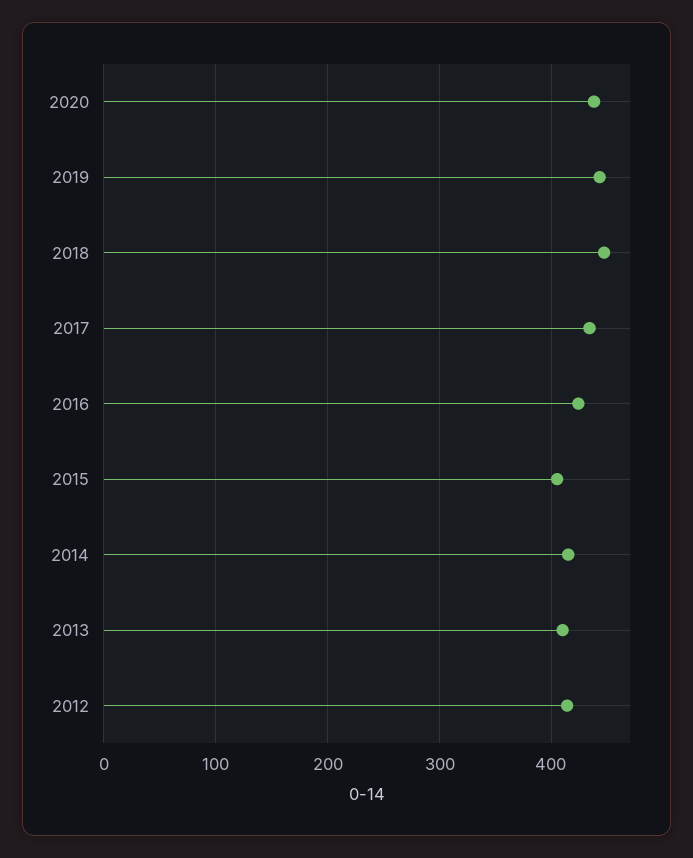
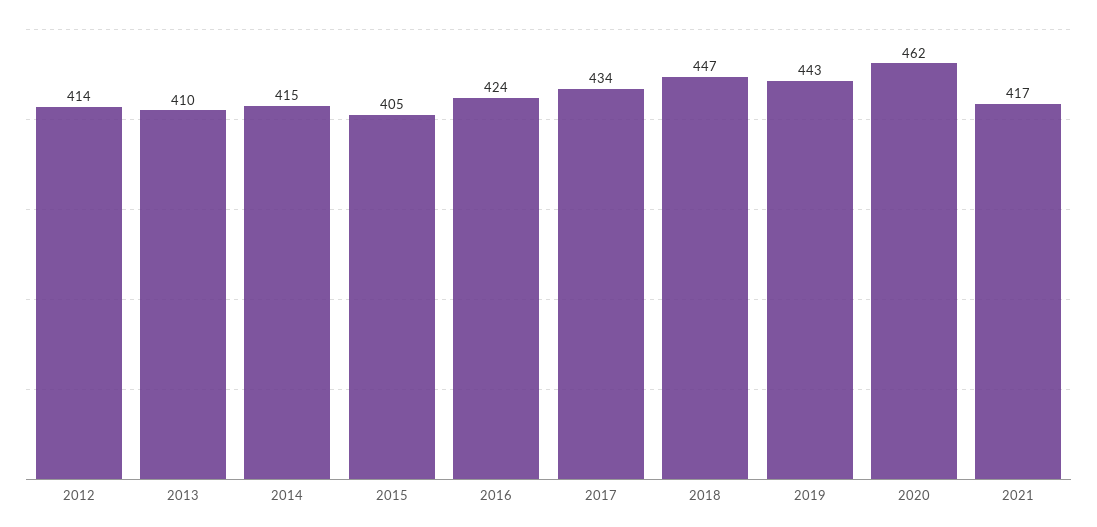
2020: 440 -> 462
2021: none -> 417

